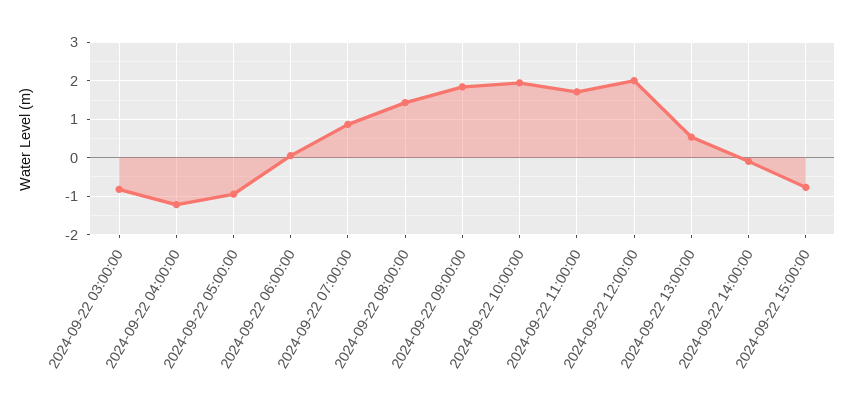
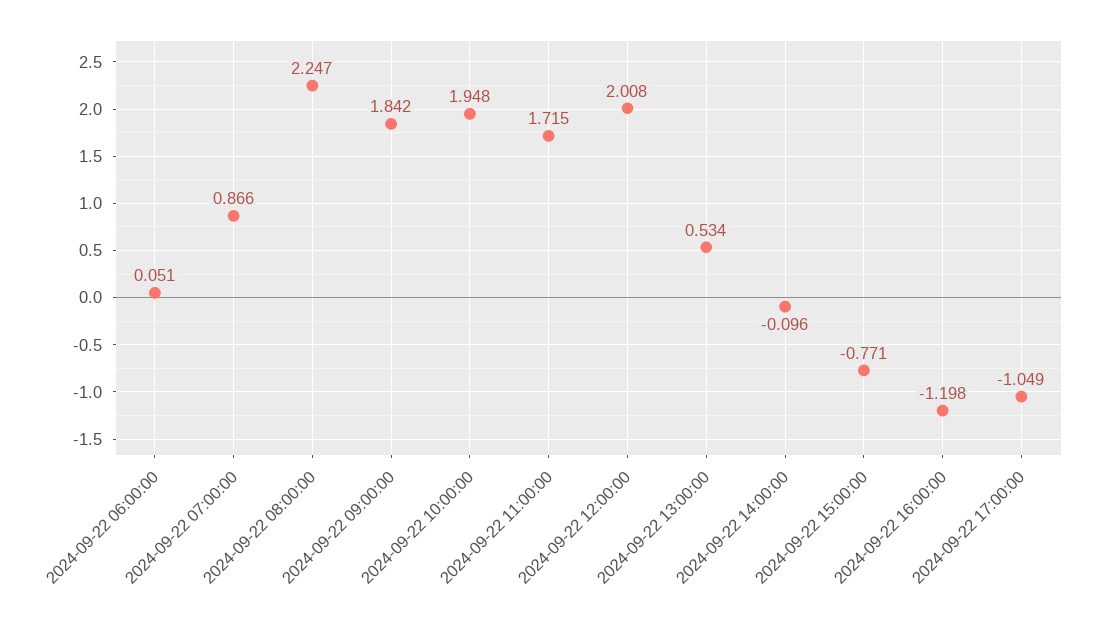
2024-09-22 03:00:00: -0.8 -> none
2024-09-22 04:00:00: -1.2 -> none
2024-09-22 05:00:00: -1 -> none
2024-09-22 08:00:00: 1.4 -> 2.247
2024-09-22 16:00:00: none -> -1.198
2024-09-22 17:00:00: none -> -1.049

